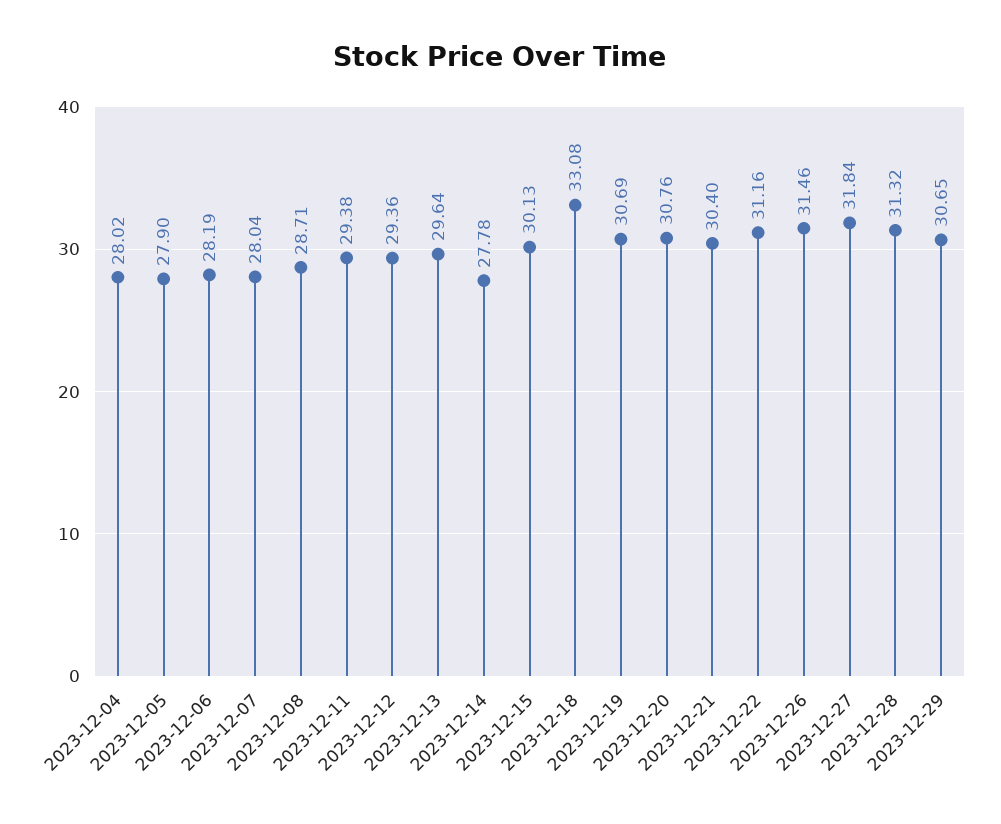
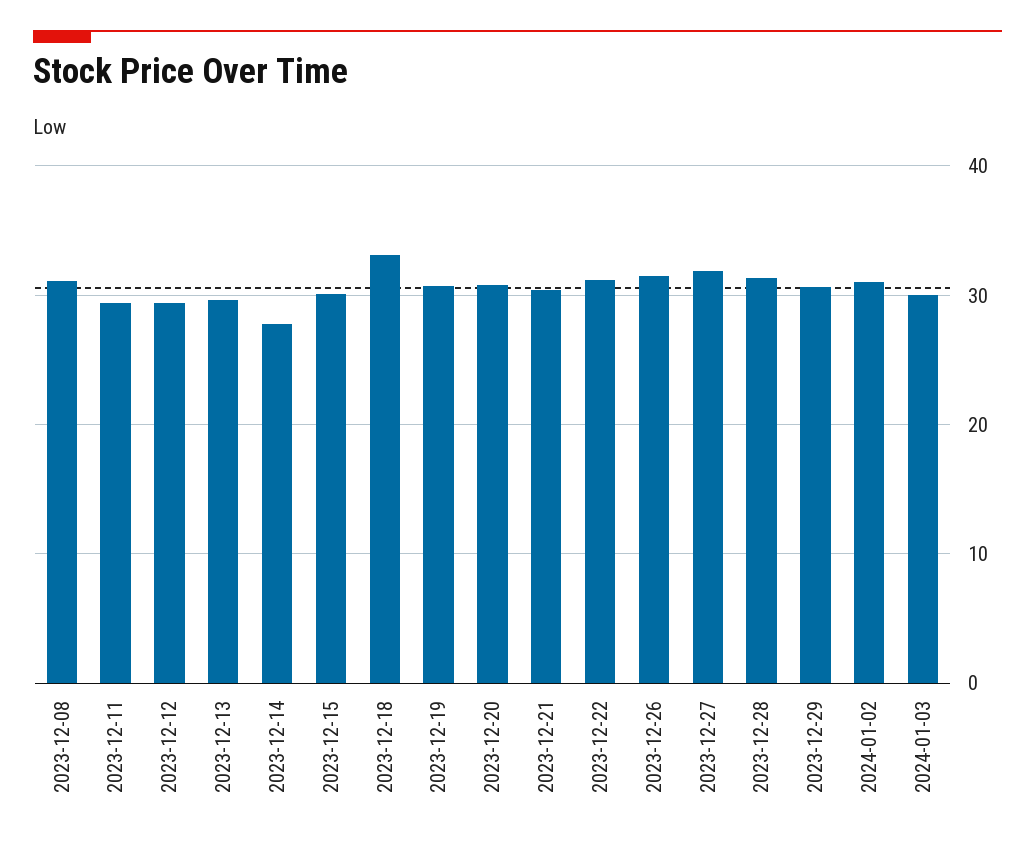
2023-12-04: 28.02 -> none
2023-12-05: 27.9 -> none
2023-12-06: 28.19 -> none
2023-12-07: 28.04 -> none
2023-12-08: 28.71 -> 31
2024-01-02: none -> 31
2024-01-03: none -> 30

